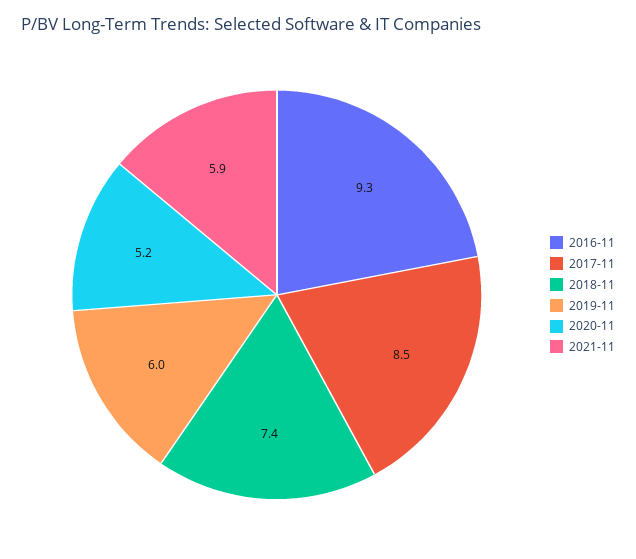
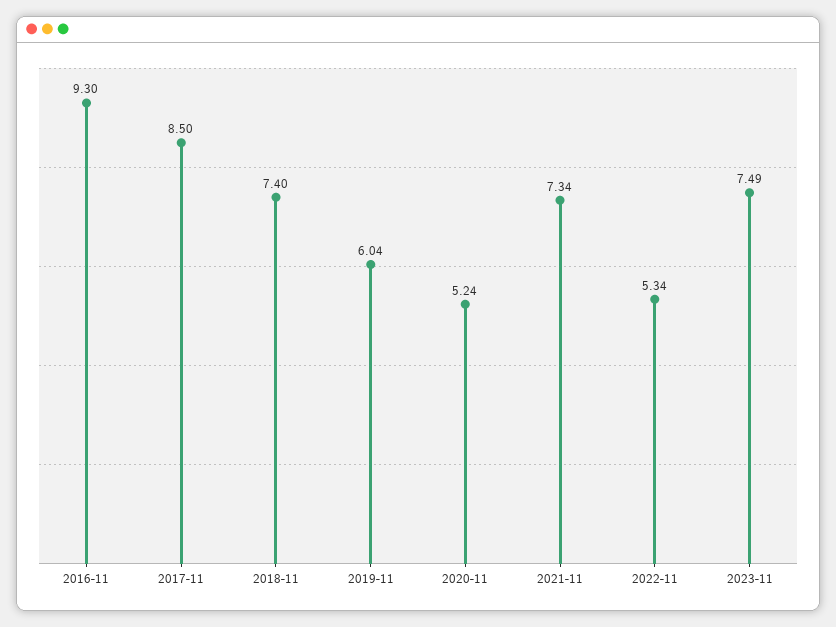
2021-11: 5.9 -> 7.34
2022-11: none -> 5.34
2023-11: none -> 7.49

